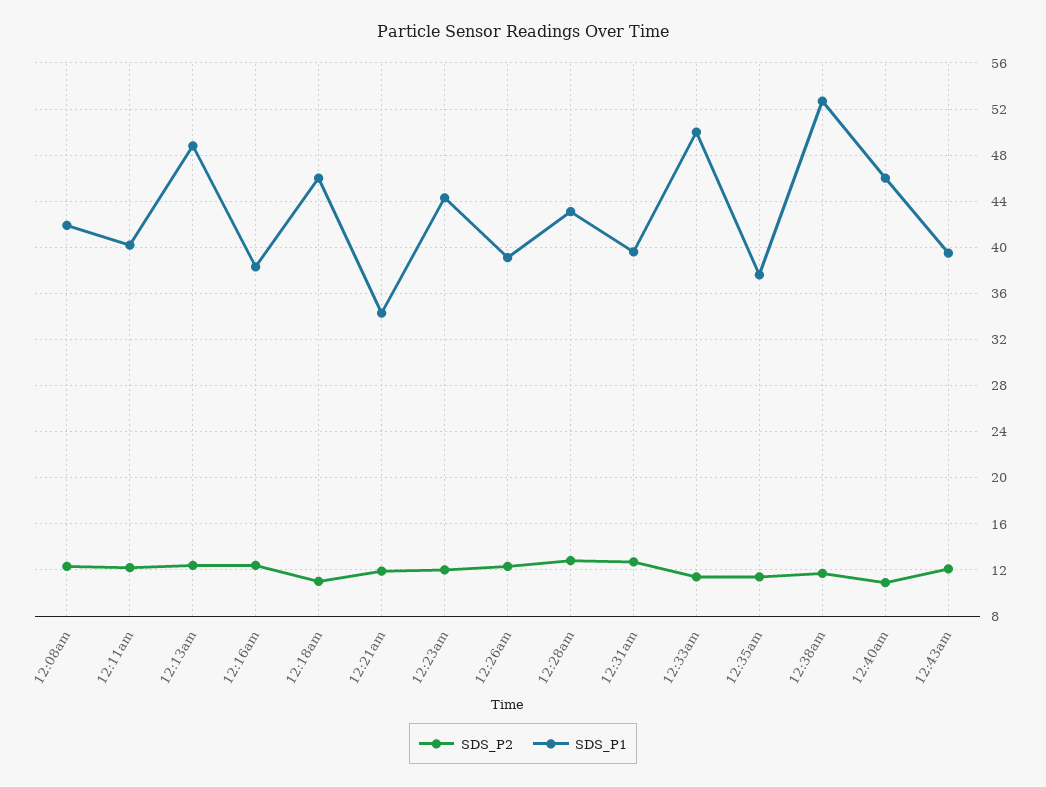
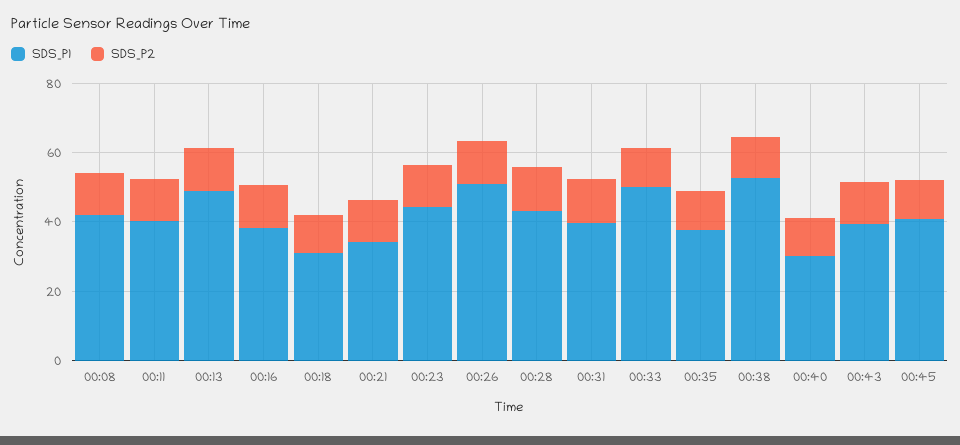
SDS_P1, 12:18am: 46 -> 30
SDS_P1, 12:26am: 39 -> 50
SDS_P1, 12:40am: 46 -> 30
SDS_P1, 00:45: none -> 40
SDS_P2, 00:45: none -> 10

